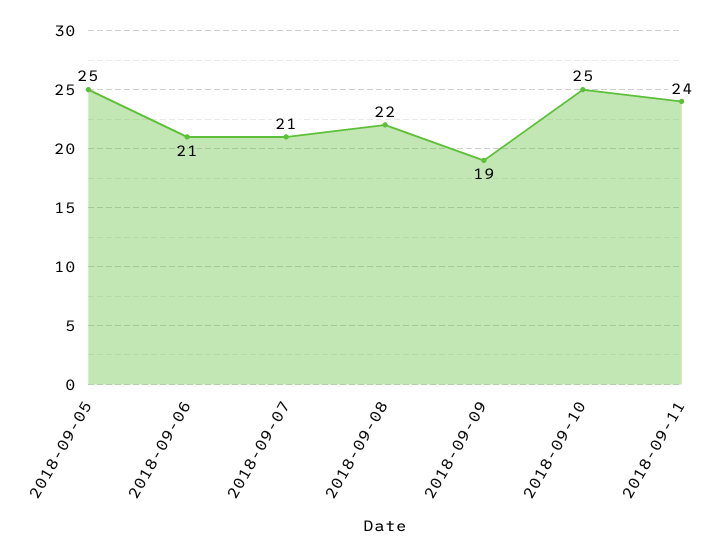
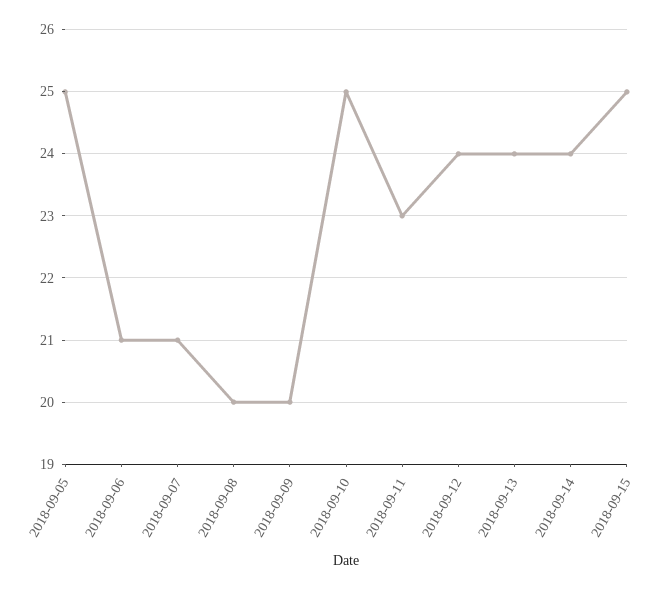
2018-09-08: 22 -> 20
2018-09-09: 19 -> 20
2018-09-11: 24 -> 23
2018-09-12: none -> 24
2018-09-13: none -> 24
2018-09-14: none -> 24
2018-09-15: none -> 25

